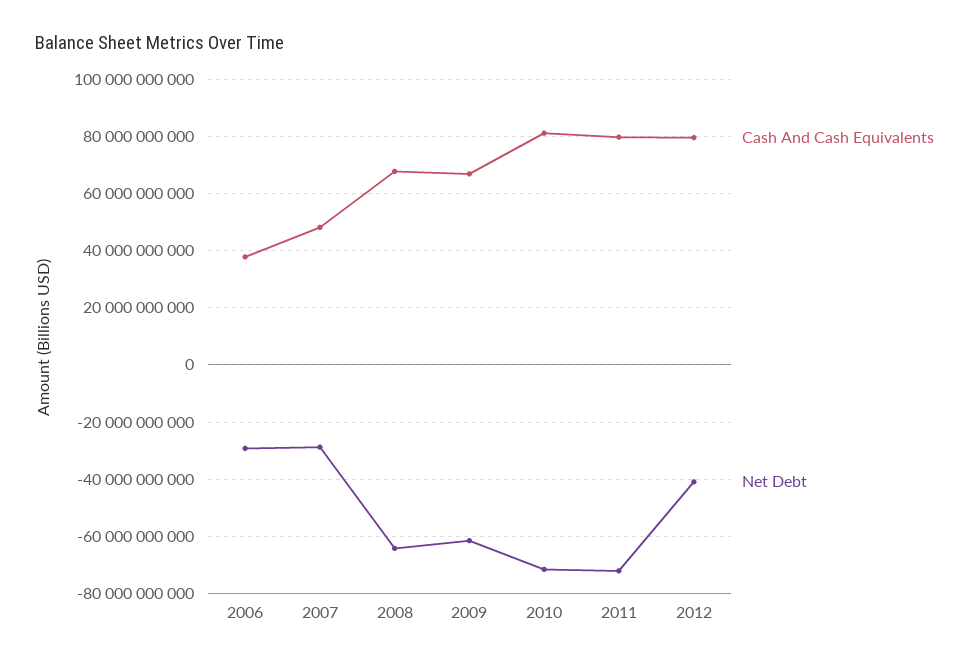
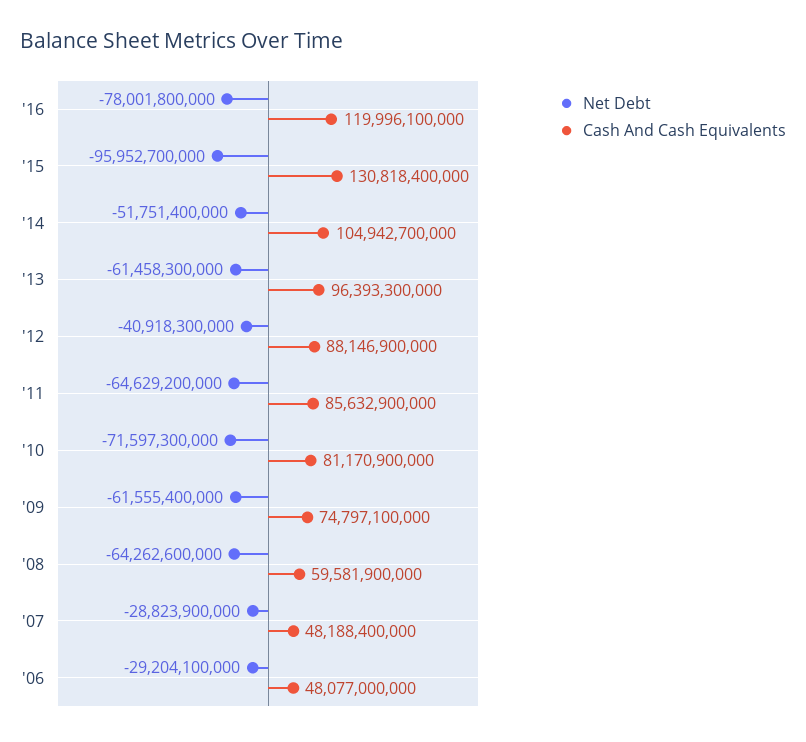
Cash And Cash Equivalents, 2006: 37500000000 -> 48077000000
Cash And Cash Equivalents, 2008: 67500000000 -> 59581900000
Cash And Cash Equivalents, 2009: 67500000000 -> 74797100000
Cash And Cash Equivalents, 2011: 80000000000 -> 85632900000
Net Debt, 2011: -72500000000 -> -64629200000
Cash And Cash Equivalents, 2012: 80000000000 -> 88146900000
Net Debt, '16: none -> -78001800000
Cash And Cash Equivalents, '16: none -> 119996100000
Net Debt, '15: none -> -95952700000
Cash And Cash Equivalents, '15: none -> 130818400000
Net Debt, '14: none -> -51751400000
Cash And Cash Equivalents, '14: none -> 104942700000
Net Debt, '13: none -> -61458300000
Cash And Cash Equivalents, '13: none -> 96393300000

